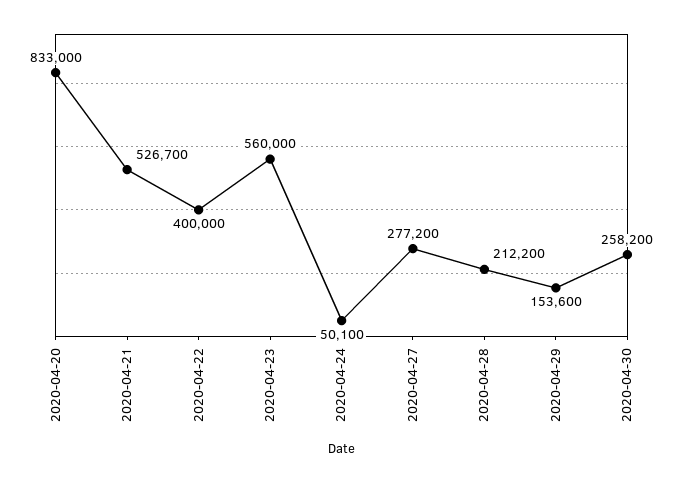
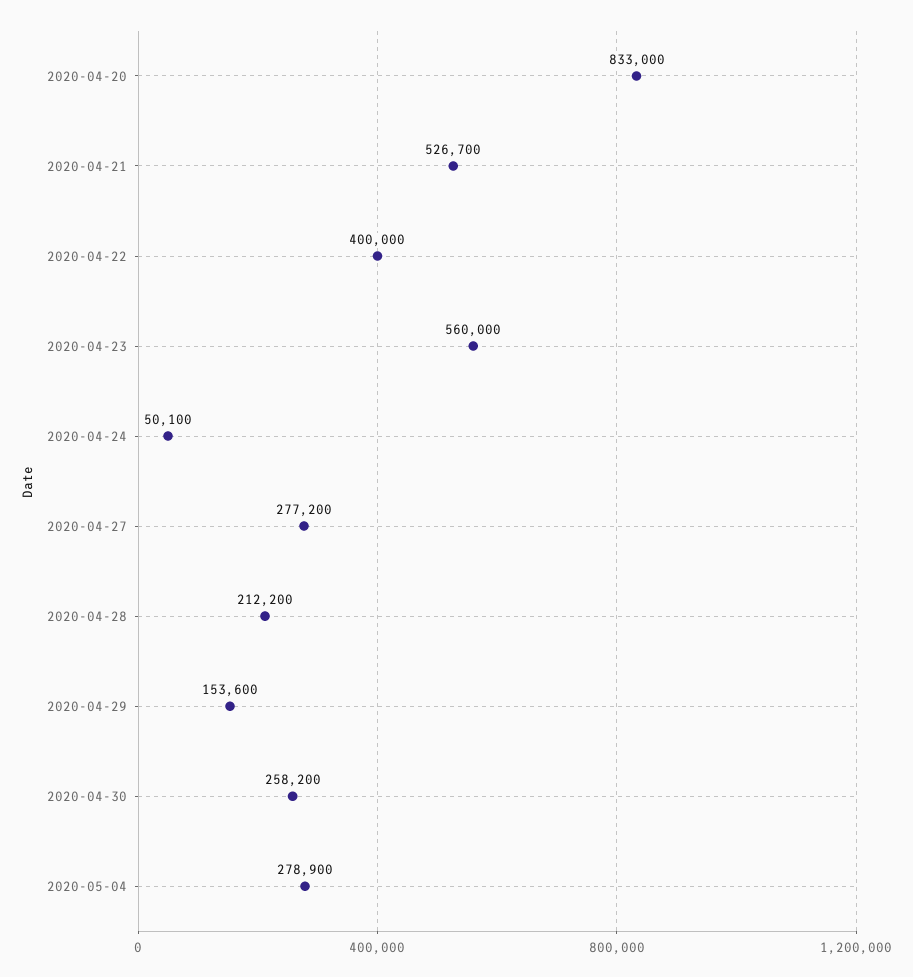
2020-05-04: none -> 278900

